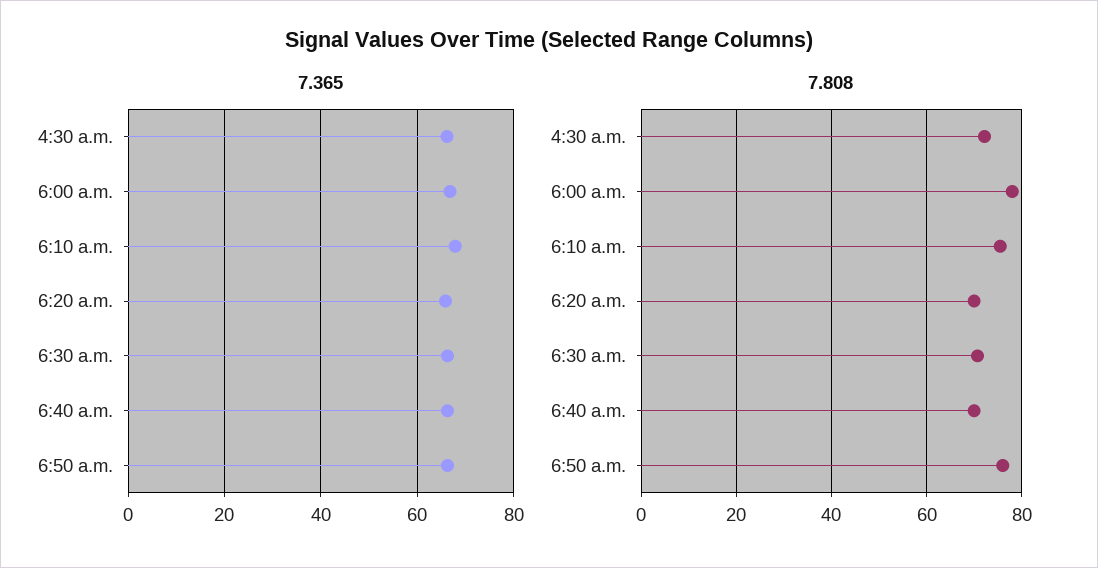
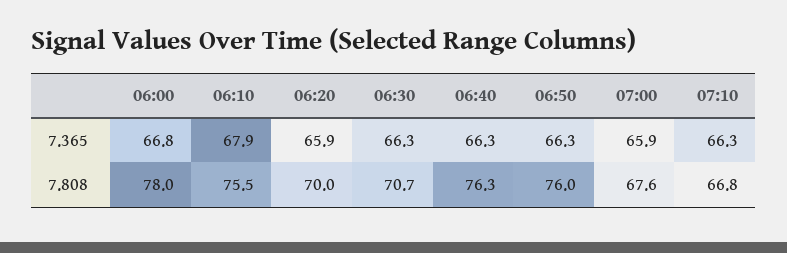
7.365, 4:30 a.m.: 66 -> none
7.808, 4:30 a.m.: 72 -> none
7.808, 6:40 a.m.: 70 -> 76.3
7.365, 07:00: none -> 65.9
7.365, 07:10: none -> 66.3
7.808, 07:00: none -> 67.6
7.808, 07:10: none -> 66.8

